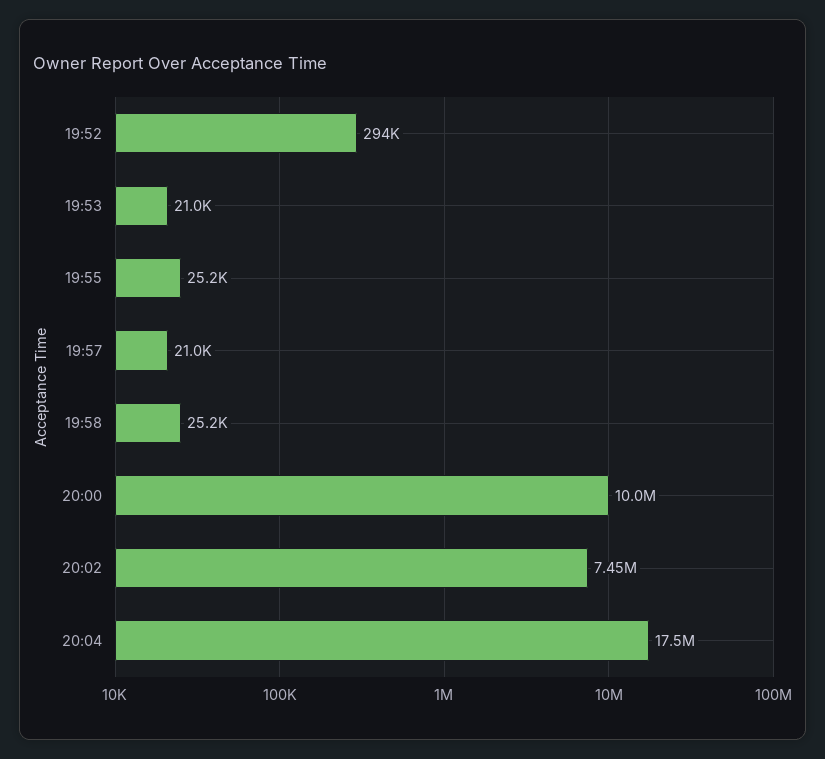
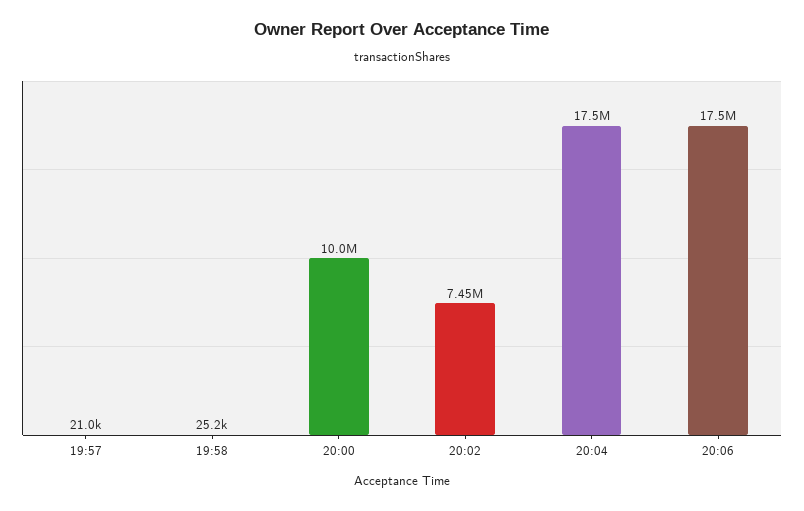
19:52: 294000 -> none
19:53: 21000 -> none
19:55: 25200 -> none
20:06: none -> 17500000

